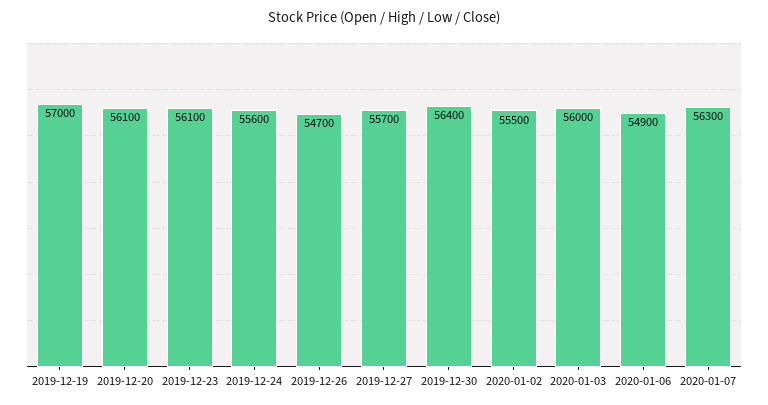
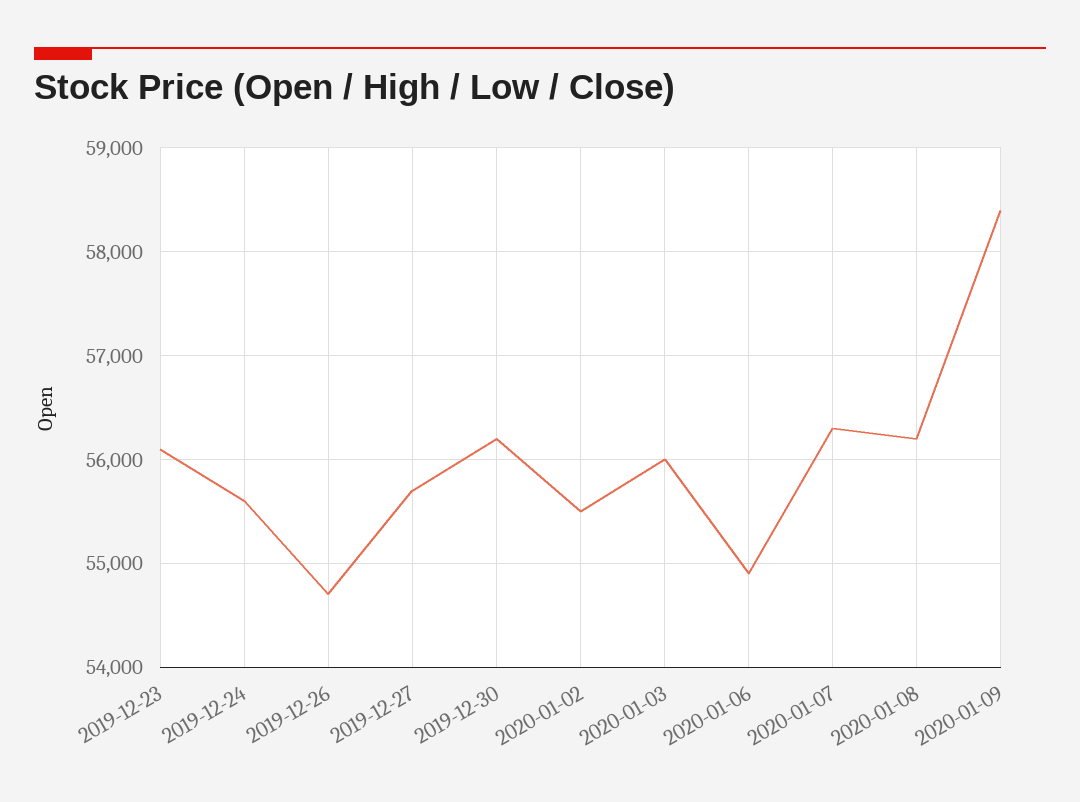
2019-12-19: 57000 -> none
2019-12-20: 56100 -> none
2019-12-30: 56400 -> 56200
2020-01-08: none -> 56200
2020-01-09: none -> 58400

